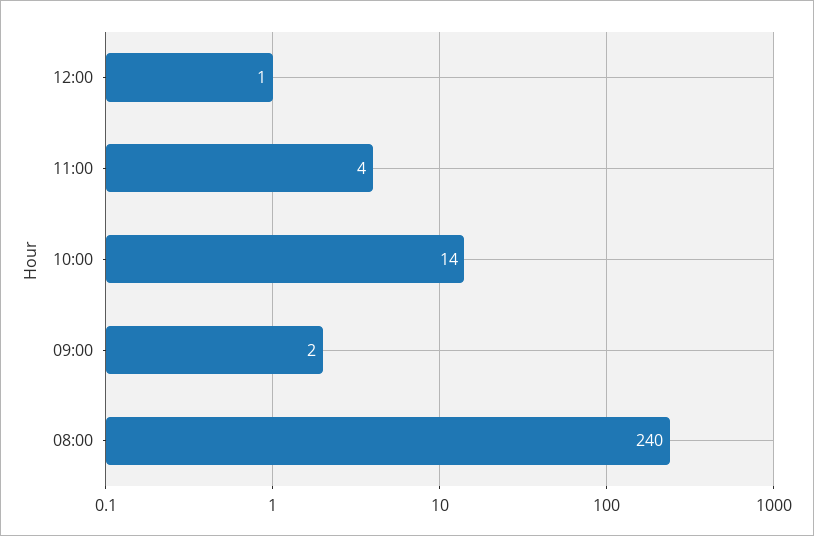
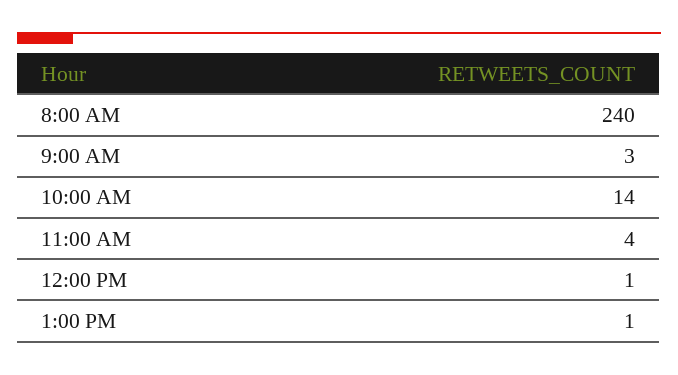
09:00: 2 -> 3
1:00 PM: none -> 1

